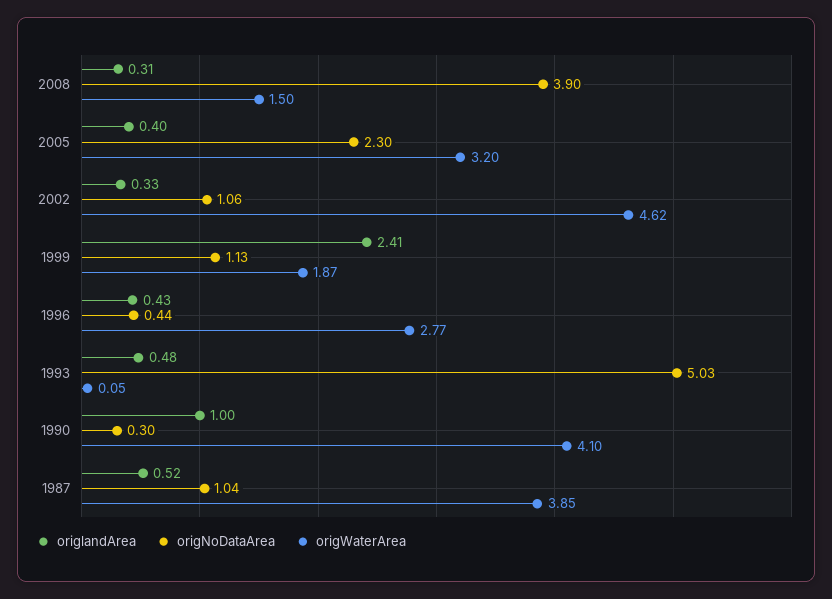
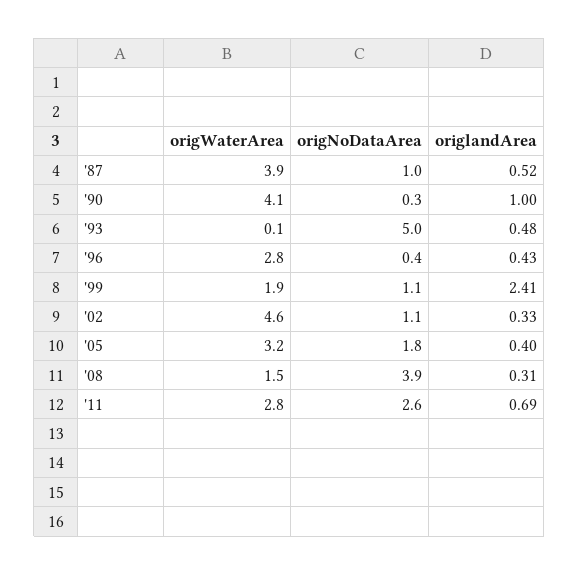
origNoDataArea, 2005: 2.3 -> 1.8
origWaterArea, '11: none -> 2.8
origNoDataArea, '11: none -> 2.6
origlandArea, '11: none -> 0.69

